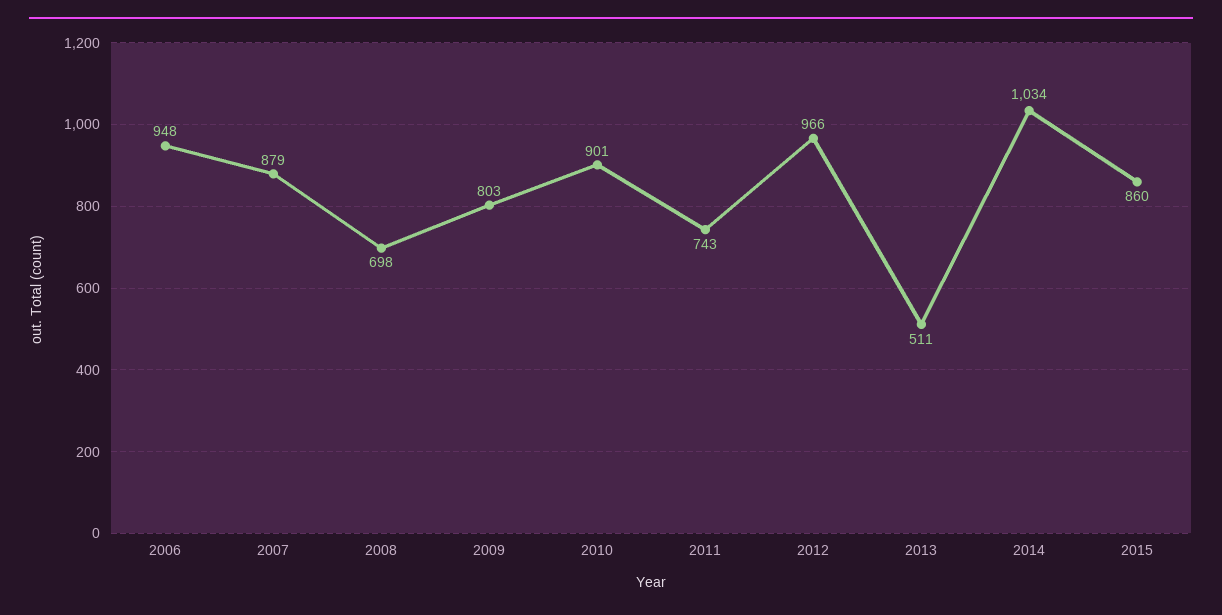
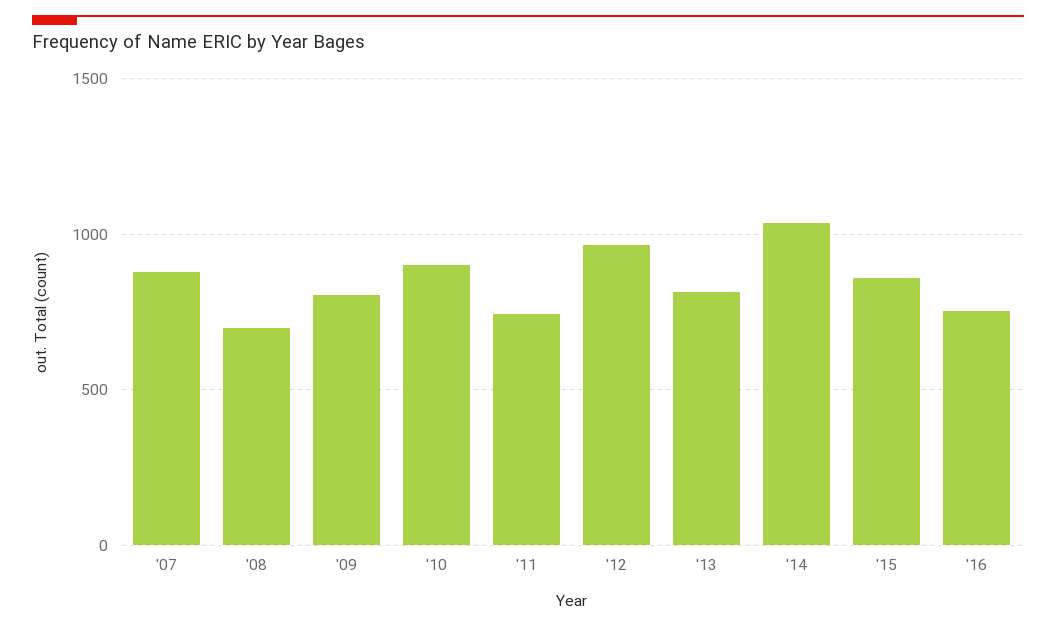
2006: 948 -> none
2013: 511 -> 800
'16: none -> 750

